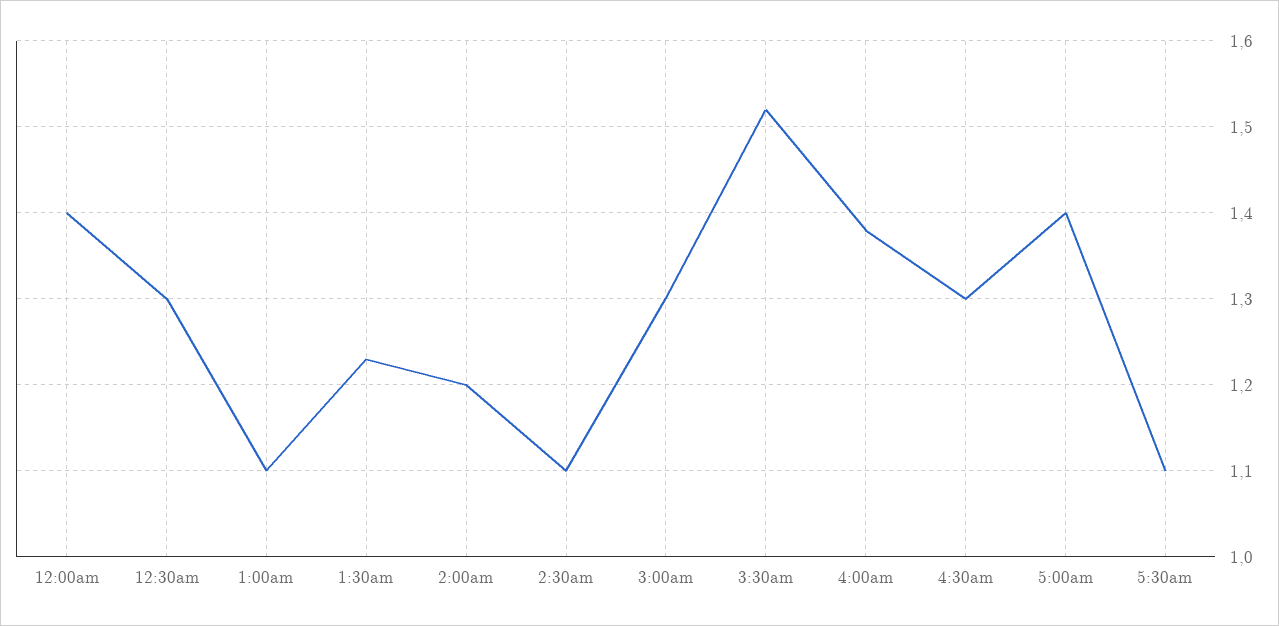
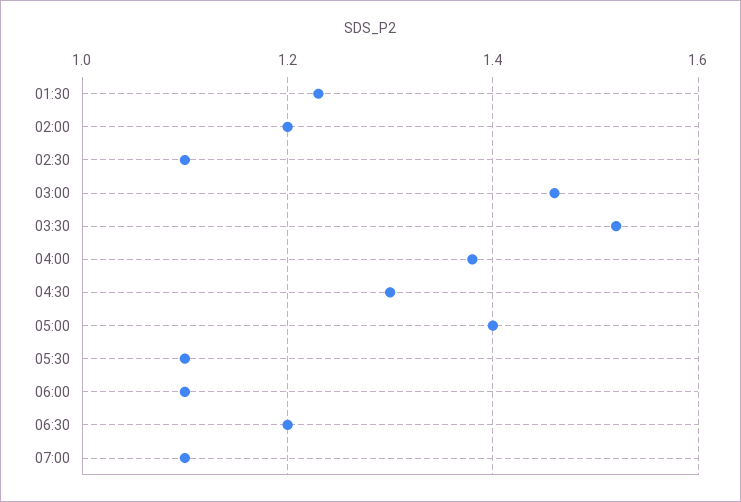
12:00am: 1.4 -> none
12:30am: 1.3 -> none
1:00am: 1.1 -> none
3:00am: 1.3 -> 1.45
06:00: none -> 1.1
06:30: none -> 1.2
07:00: none -> 1.1

